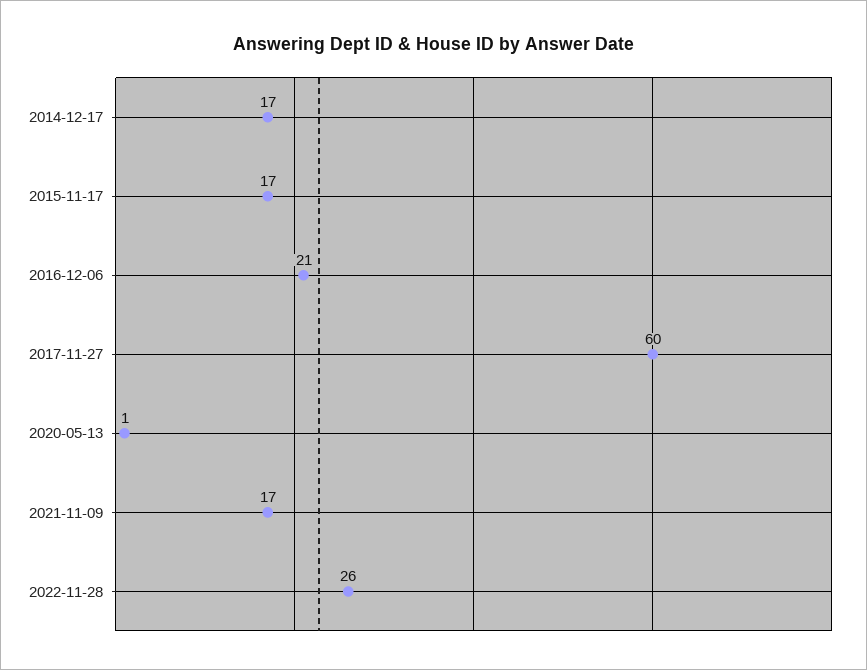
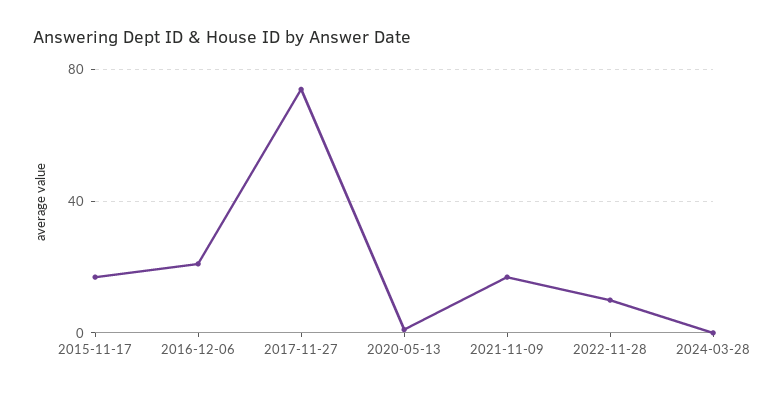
2014-12-17: 17 -> none
2017-11-27: 60 -> 75
2022-11-28: 26 -> 10
2024-03-28: none -> 0

